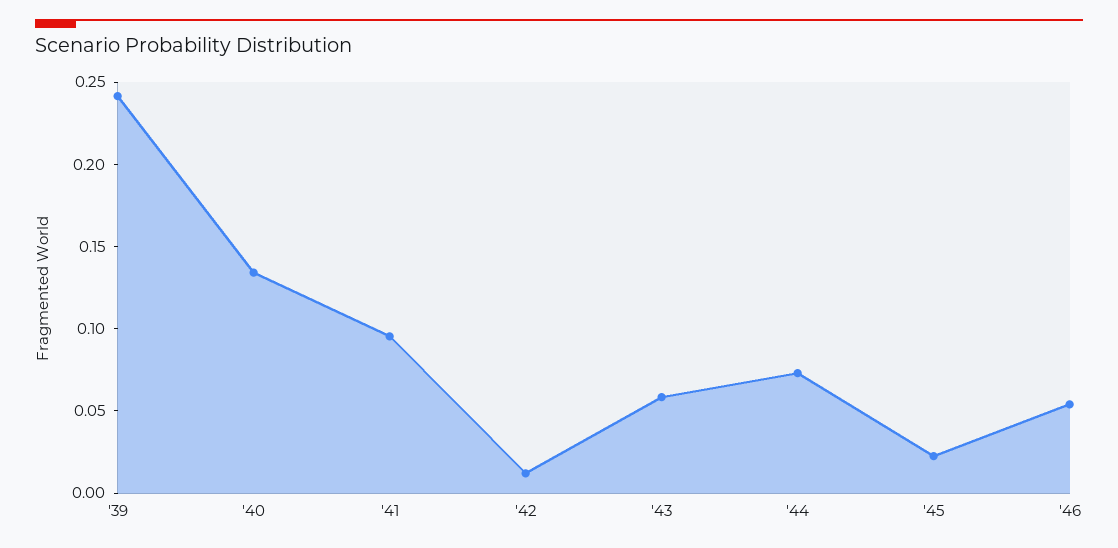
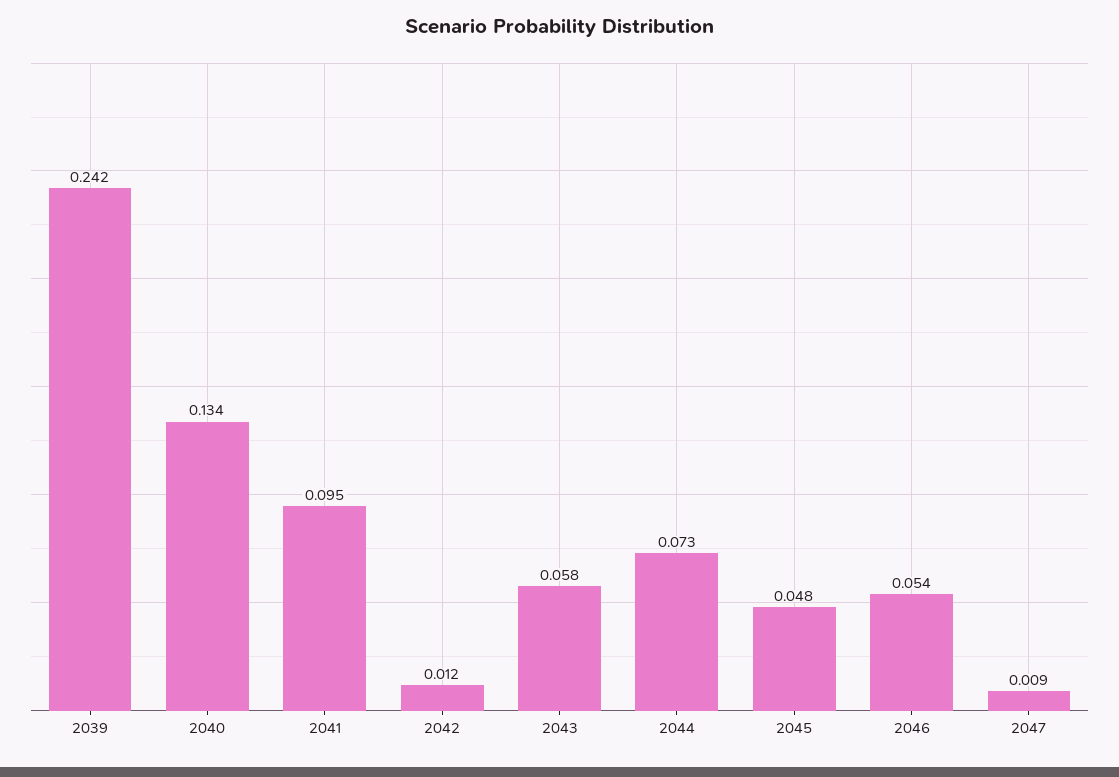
'45: 0.02 -> 0.048
2047: none -> 0.009

